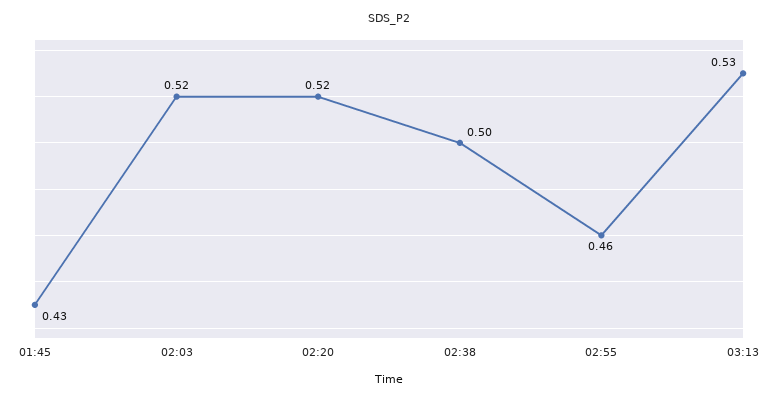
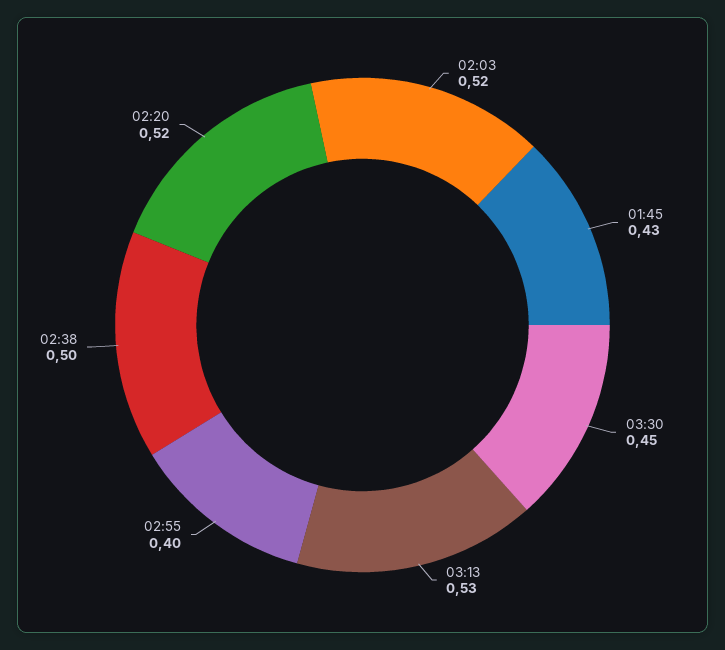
02:55: 0.46 -> 0.4
03:30: none -> 0.45

